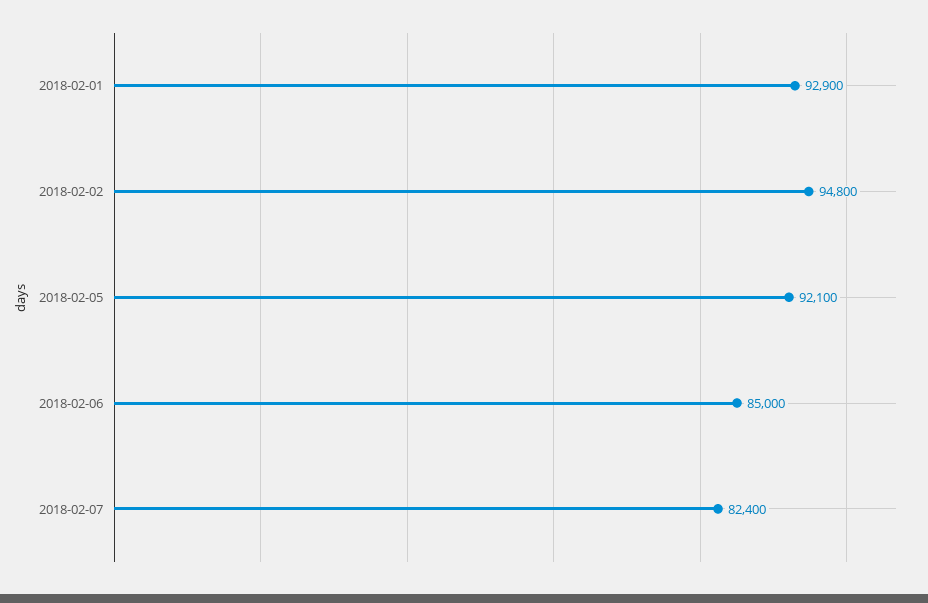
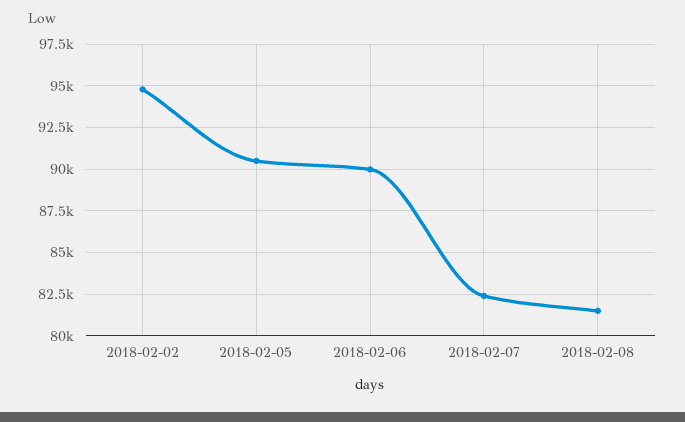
2018-02-01: 92900 -> none
2018-02-05: 92100 -> 90500
2018-02-06: 85000 -> 90000
2018-02-08: none -> 81500

